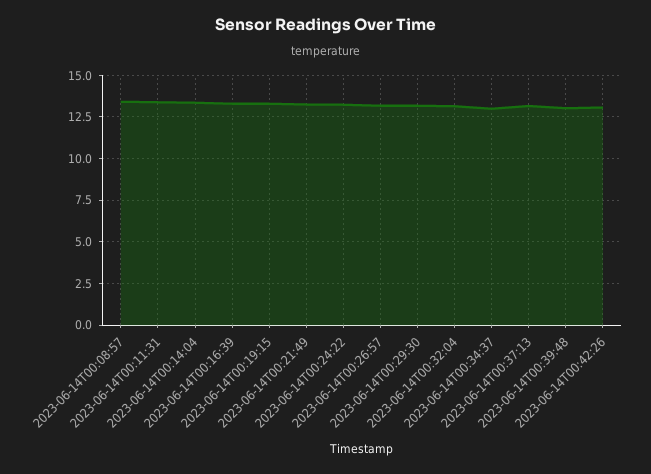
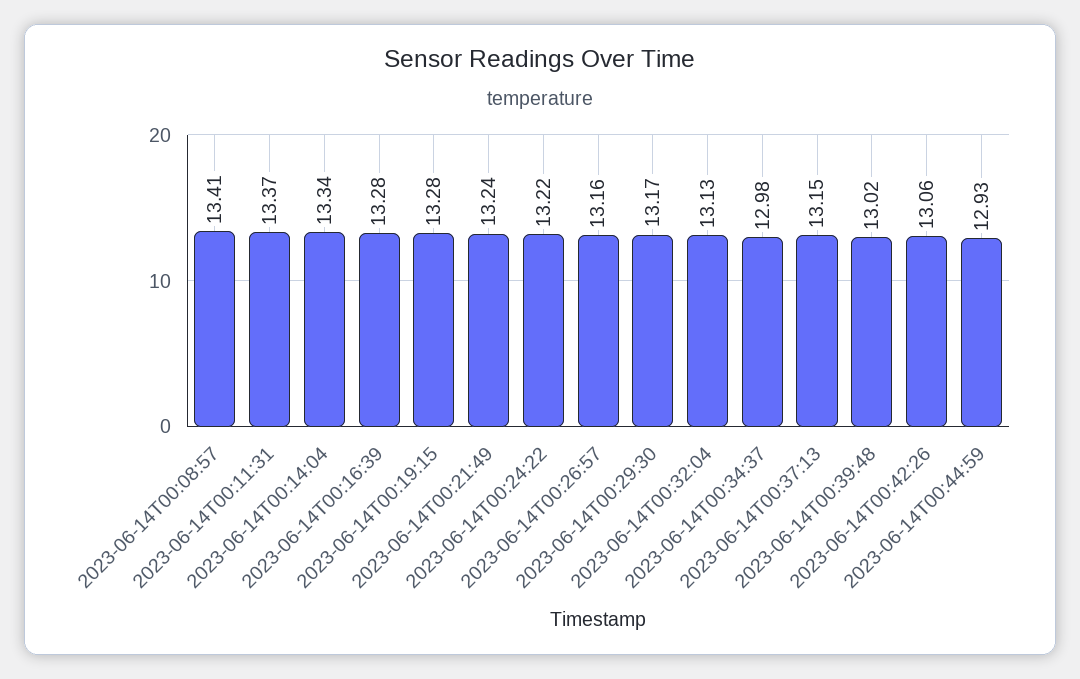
2023-06-14T00:44:59: none -> 12.93

